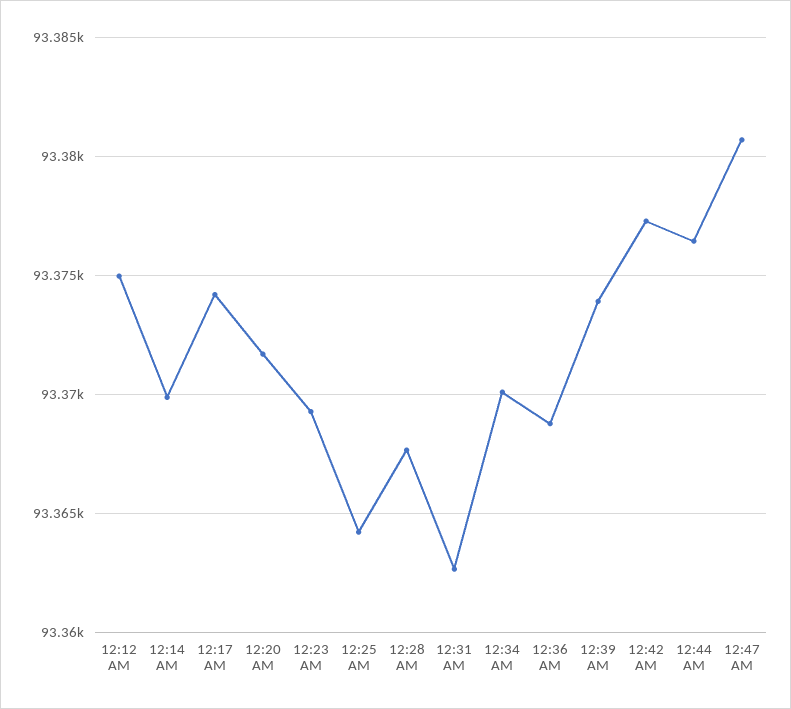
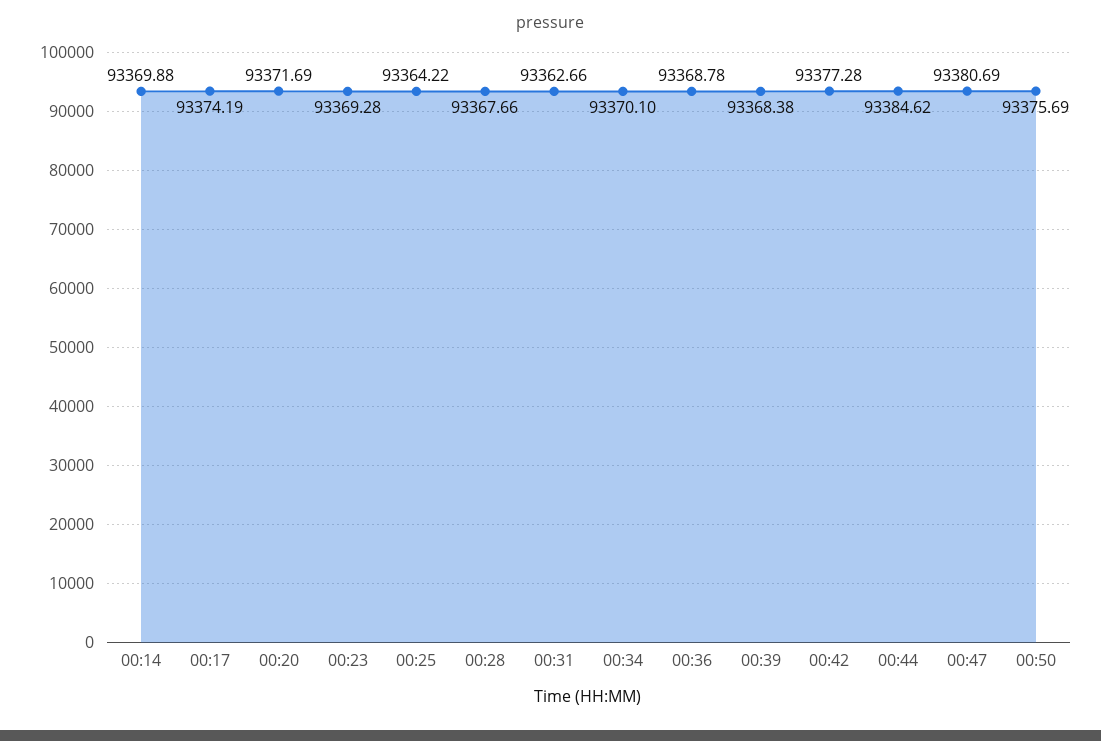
12:12 AM: 93375 -> none
12:39 AM: 93374 -> 93368.38
12:44 AM: 93376.5 -> 93384.62
00:50: none -> 93375.69

